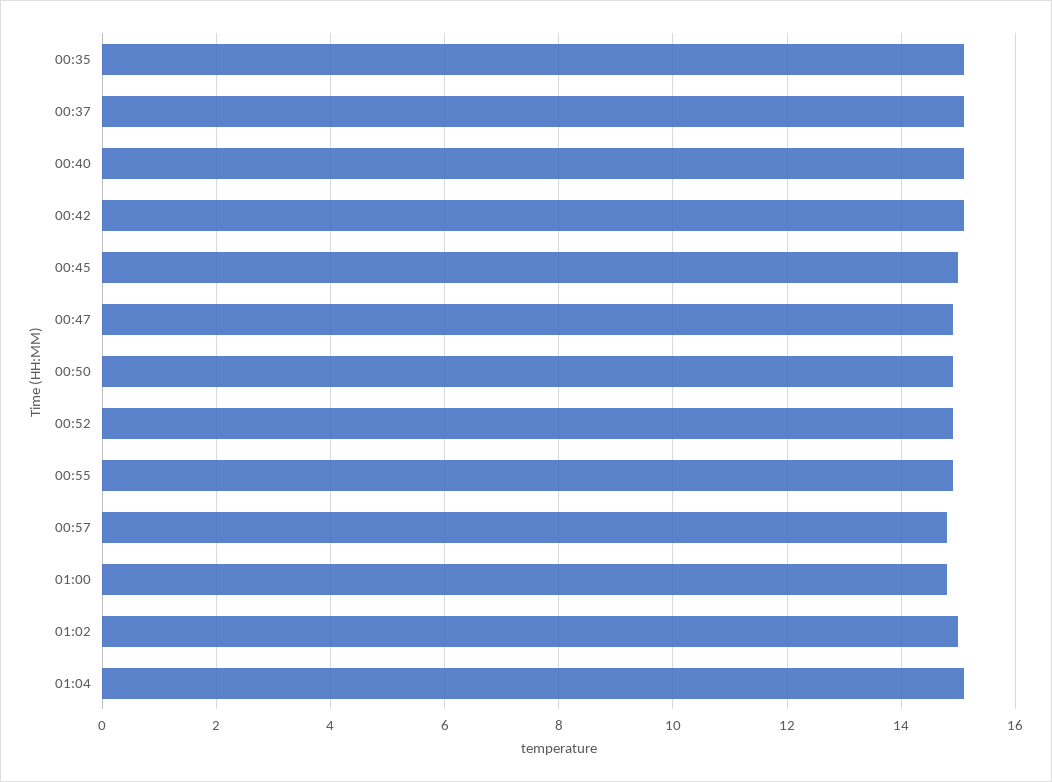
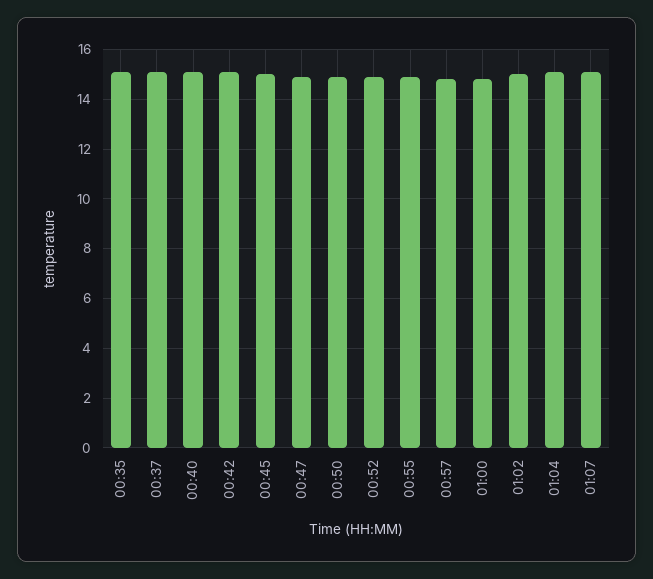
01:07: none -> 15

